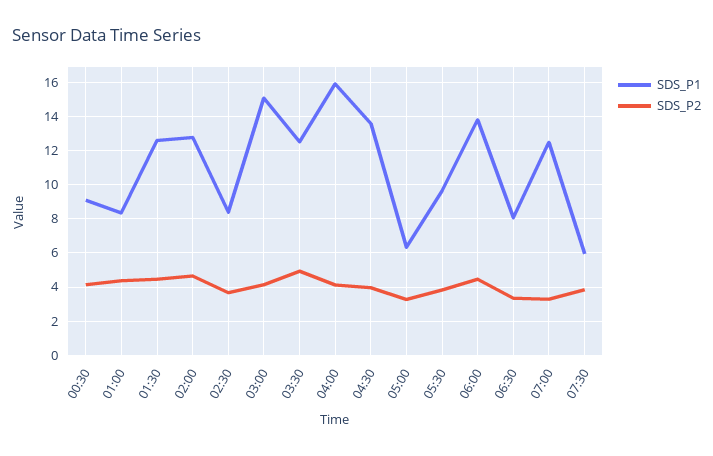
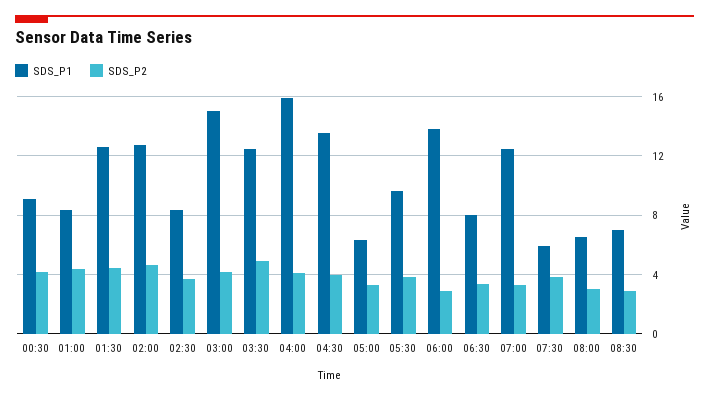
SDS_P2, 06:00: 4.5 -> 3
SDS_P1, 08:00: none -> 6.5
SDS_P2, 08:00: none -> 3
SDS_P1, 08:30: none -> 7
SDS_P2, 08:30: none -> 3

